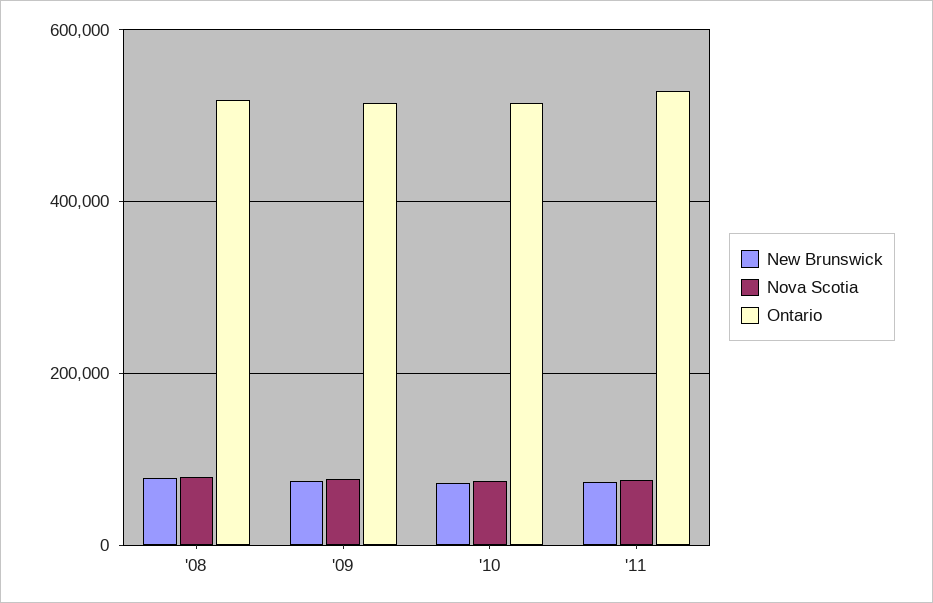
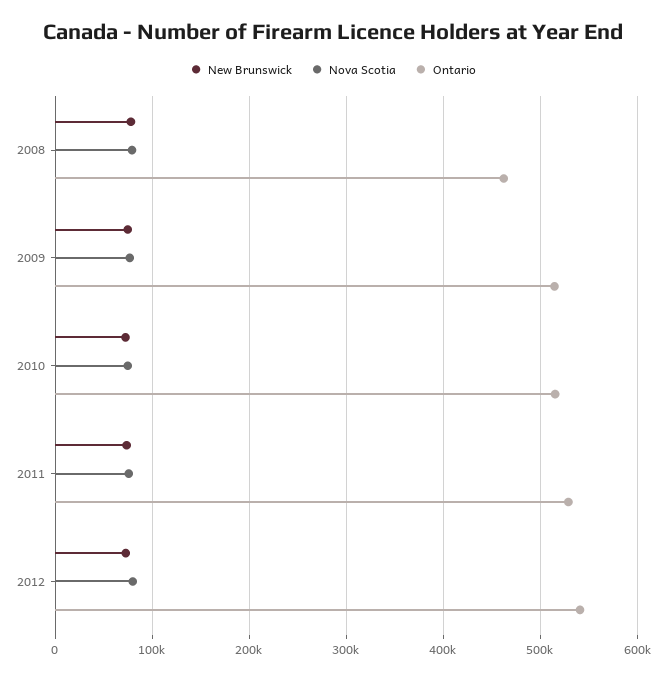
Ontario, '08: 520000 -> 460000
New Brunswick, 2012: none -> 70000
Nova Scotia, 2012: none -> 80000
Ontario, 2012: none -> 540000

